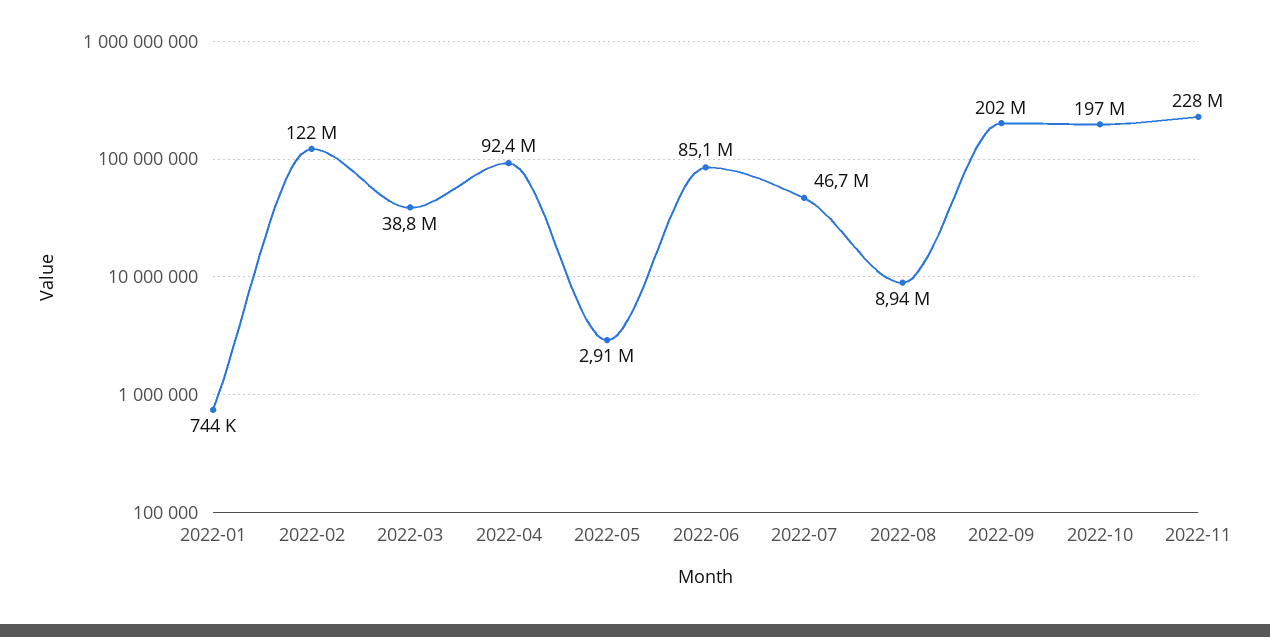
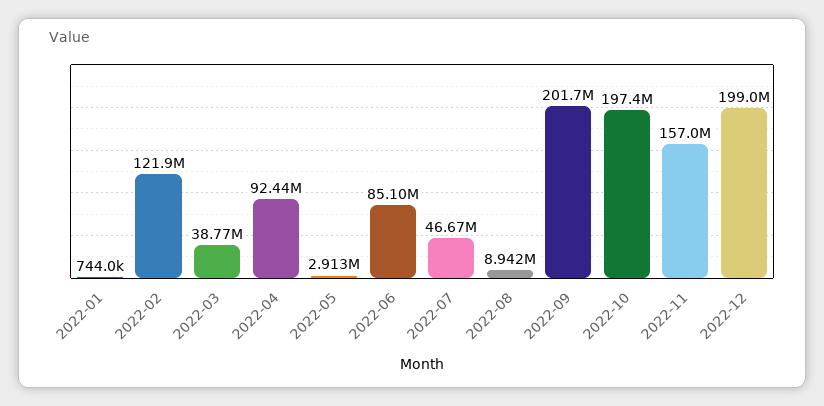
2022-11: 228000000 -> 157000000
2022-12: none -> 199000000

